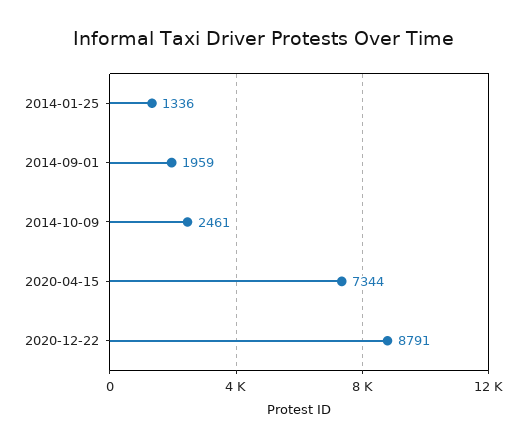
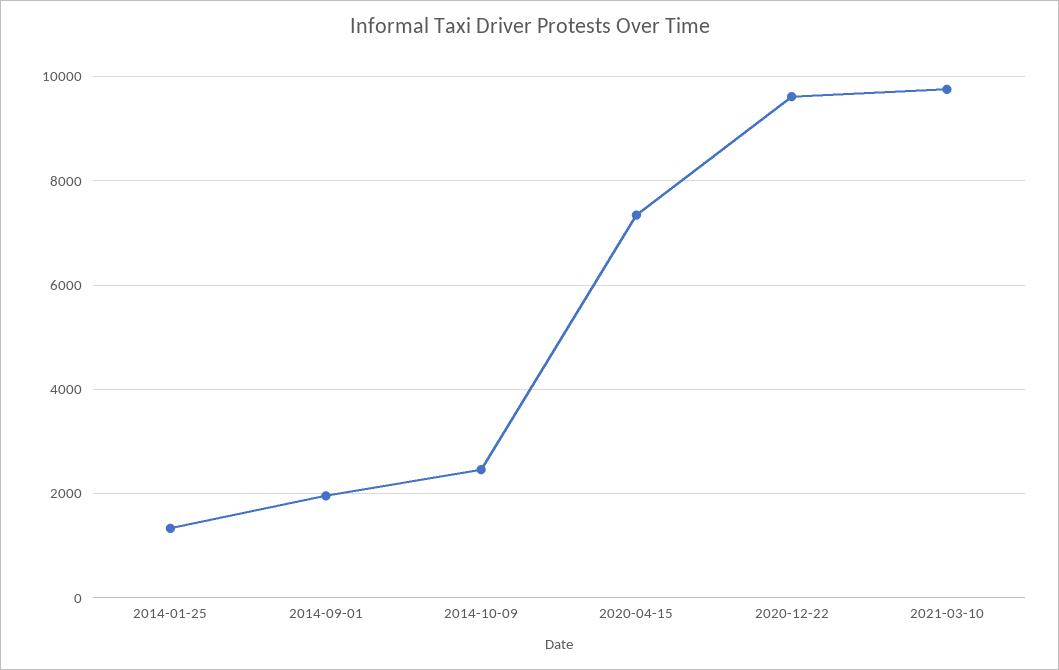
2020-12-22: 8791 -> 9600
2021-03-10: none -> 9800

